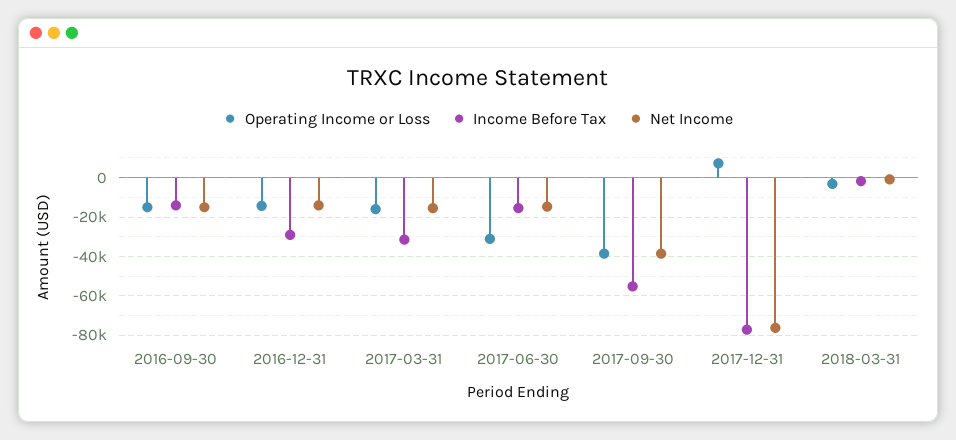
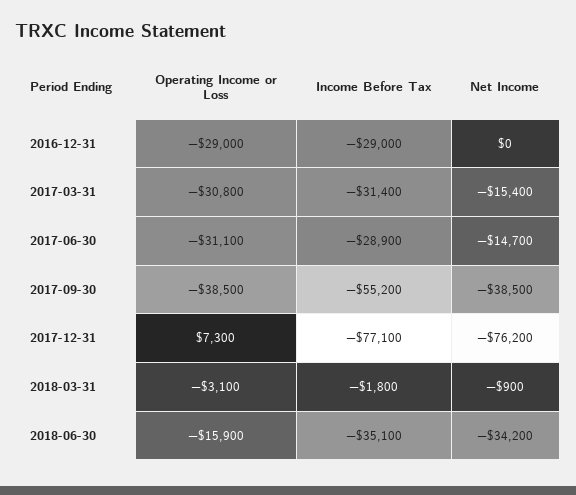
Operating Income or Loss, 2016-09-30: -15000 -> none
Income Before Tax, 2016-09-30: -15000 -> none
Net Income, 2016-09-30: -15000 -> none
Operating Income or Loss, 2016-12-31: -15000 -> -29000
Net Income, 2016-12-31: -15000 -> 0
Operating Income or Loss, 2017-03-31: -15000 -> -30800
Income Before Tax, 2017-06-30: -15000 -> -28900
Operating Income or Loss, 2018-06-30: none -> -15900
Income Before Tax, 2018-06-30: none -> -35100
Net Income, 2018-06-30: none -> -34200

